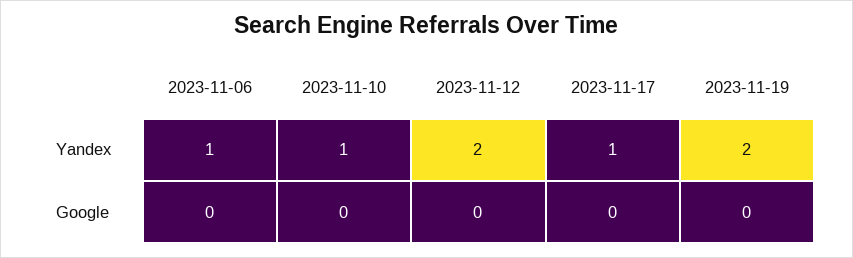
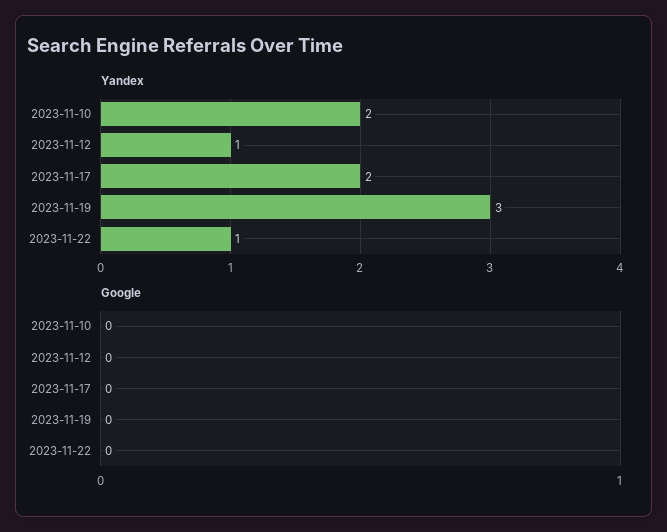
Yandex, 2023-11-06: 1 -> none
Yandex, 2023-11-10: 1 -> 2
Yandex, 2023-11-12: 2 -> 1
Yandex, 2023-11-17: 1 -> 2
Yandex, 2023-11-19: 2 -> 3
Google, 2023-11-06: 0 -> none
Yandex, 2023-11-22: none -> 1
Google, 2023-11-22: none -> 0

